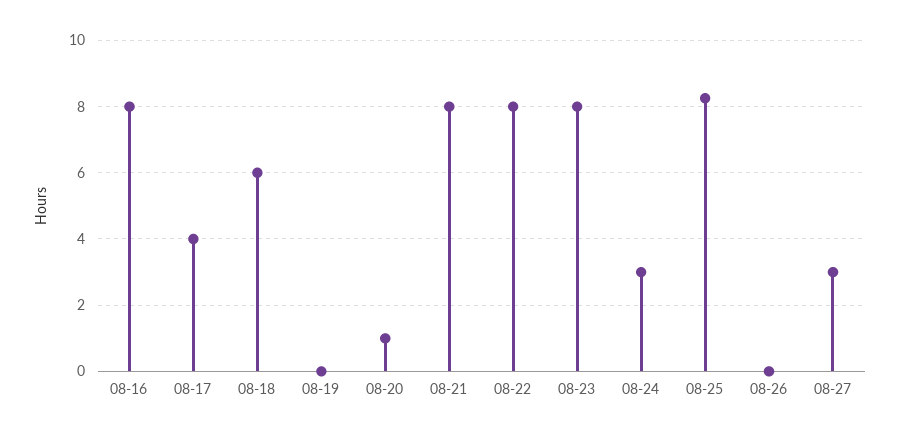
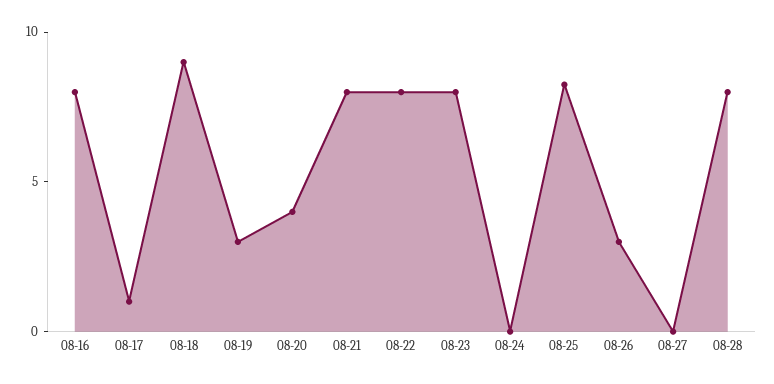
08-17: 4 -> 1
08-18: 6 -> 9
08-19: 0 -> 3
08-20: 1 -> 4
08-24: 3 -> 0
08-26: 0 -> 3
08-27: 3 -> 0
08-28: none -> 8

